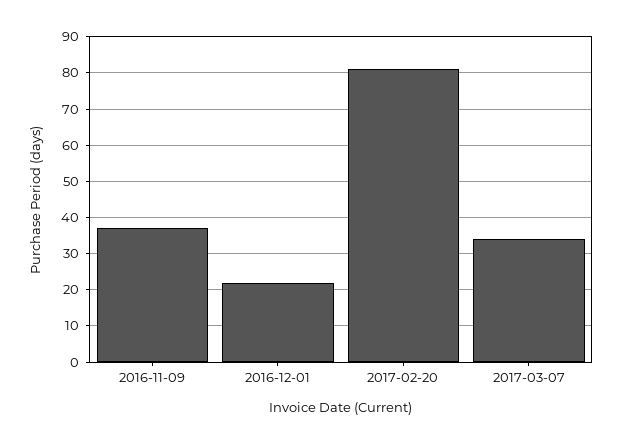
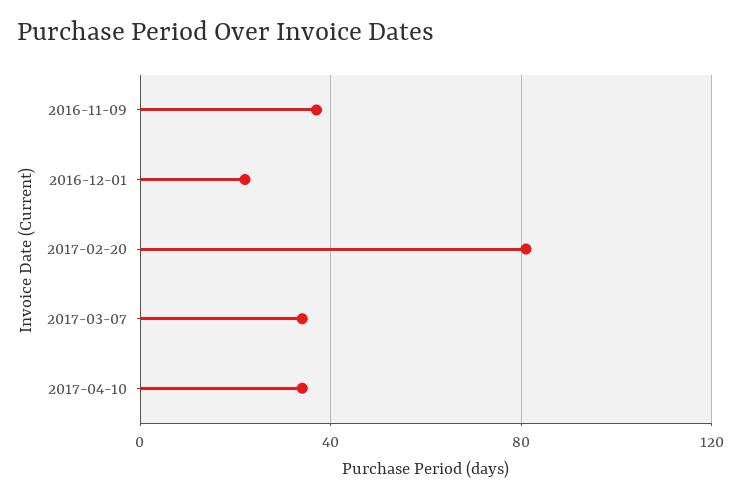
2017-04-10: none -> 35

